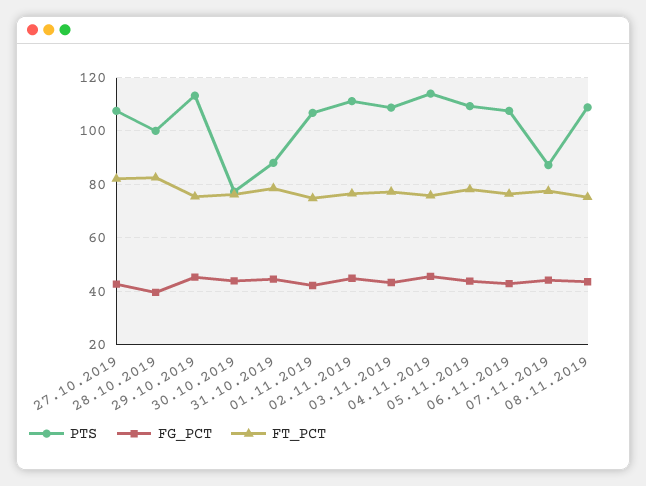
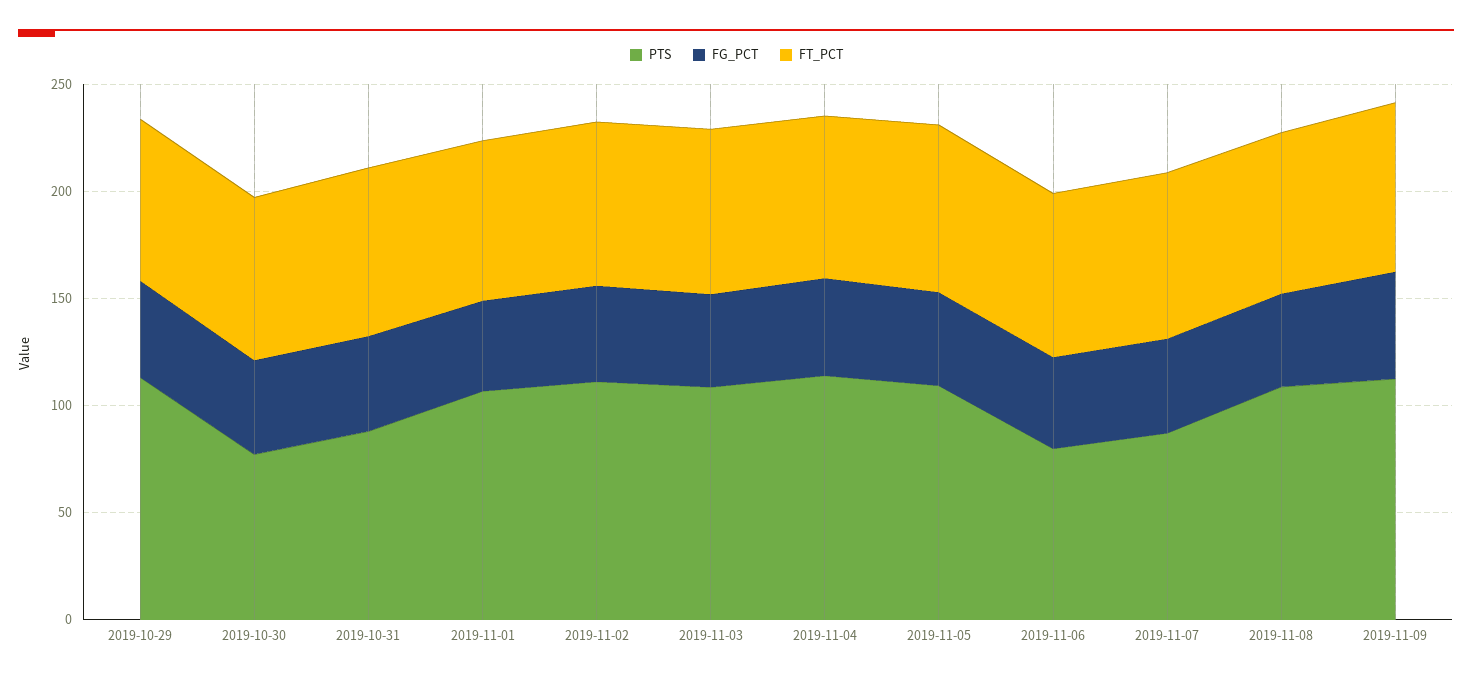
PTS, 27.10.2019: 107.5 -> none
FG_PCT, 27.10.2019: 42.5 -> none
FT_PCT, 27.10.2019: 82.5 -> none
PTS, 28.10.2019: 100 -> none
FG_PCT, 28.10.2019: 40 -> none
FT_PCT, 28.10.2019: 82.5 -> none
PTS, 06.11.2019: 107.5 -> 80
PTS, 2019-11-09: none -> 110
FG_PCT, 2019-11-09: none -> 50
FT_PCT, 2019-11-09: none -> 80

